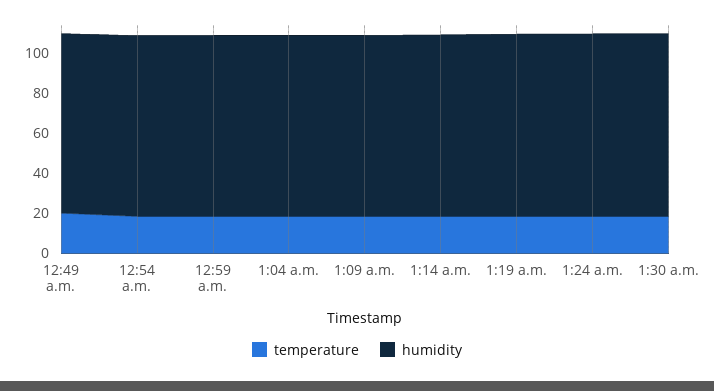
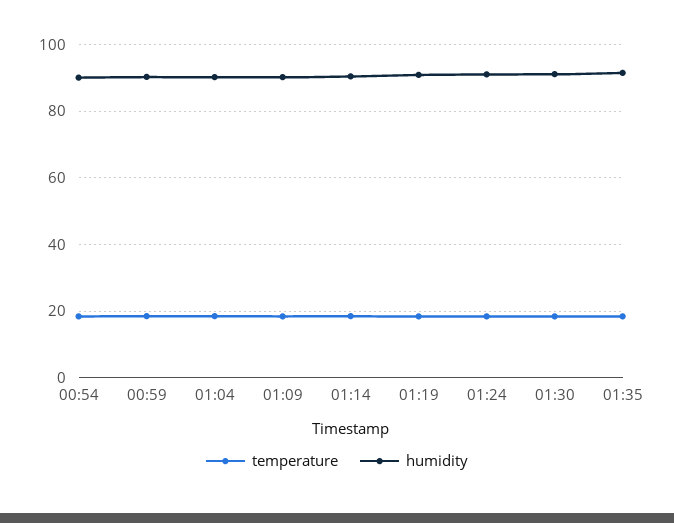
temperature, 12:49 a.m.: 20 -> none
humidity, 12:49 a.m.: 90 -> none
temperature, 01:35: none -> 18
humidity, 01:35: none -> 92

